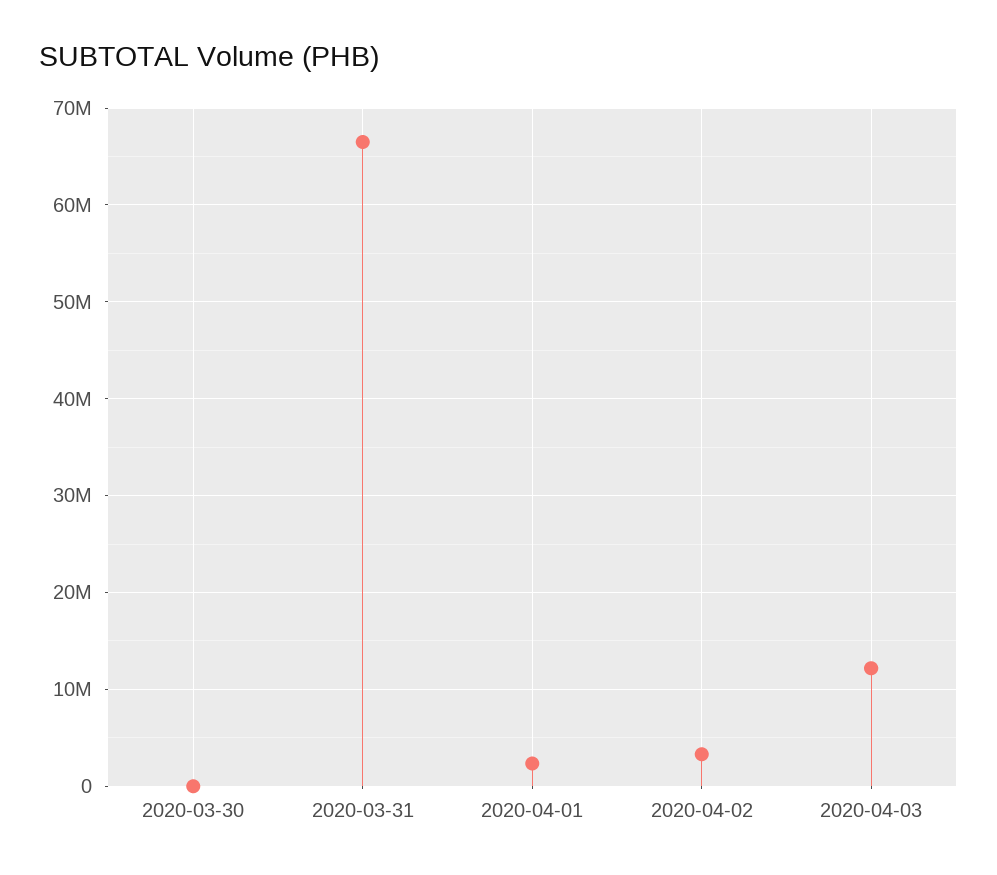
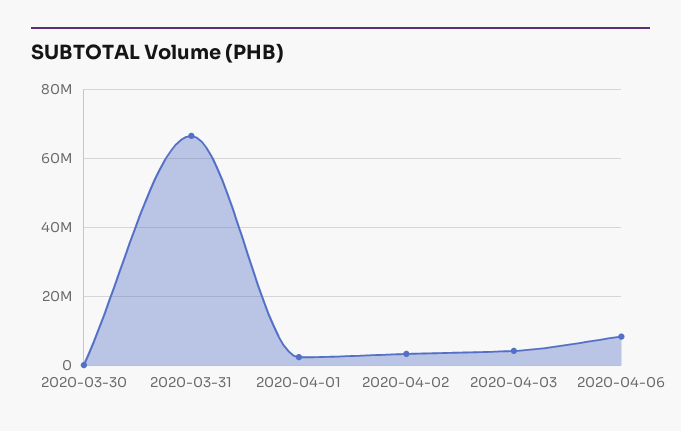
2020-04-03: 12000000 -> 4000000
2020-04-06: none -> 8000000

